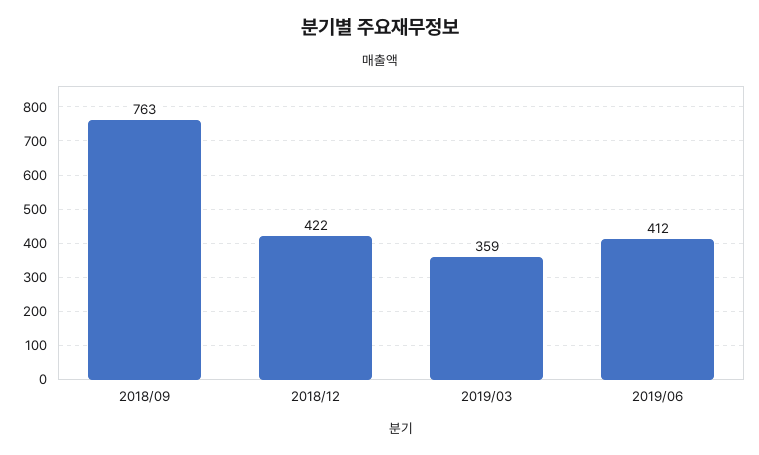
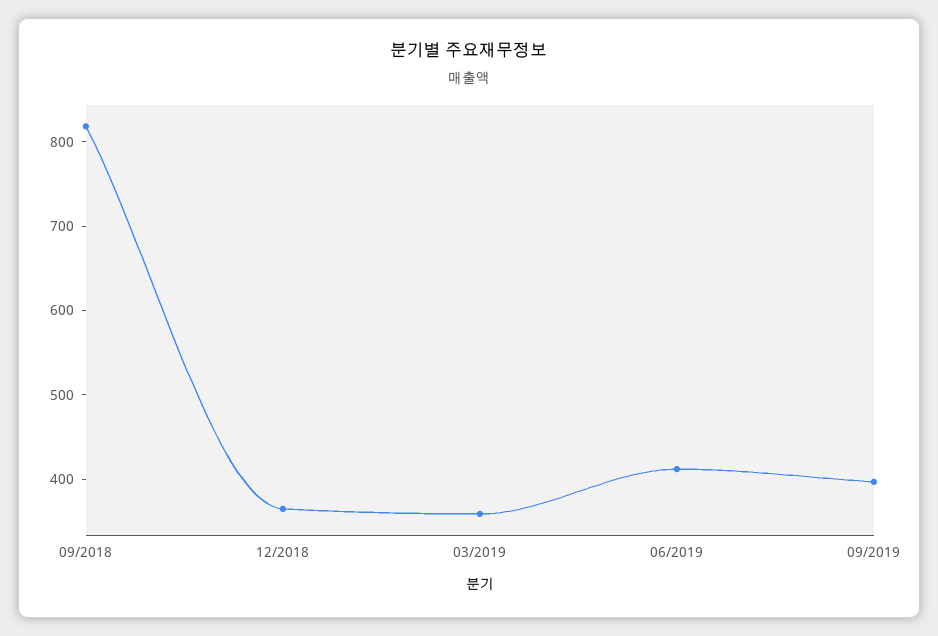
2018/09: 763 -> 820
2018/12: 422 -> 360
09/2019: none -> 400

